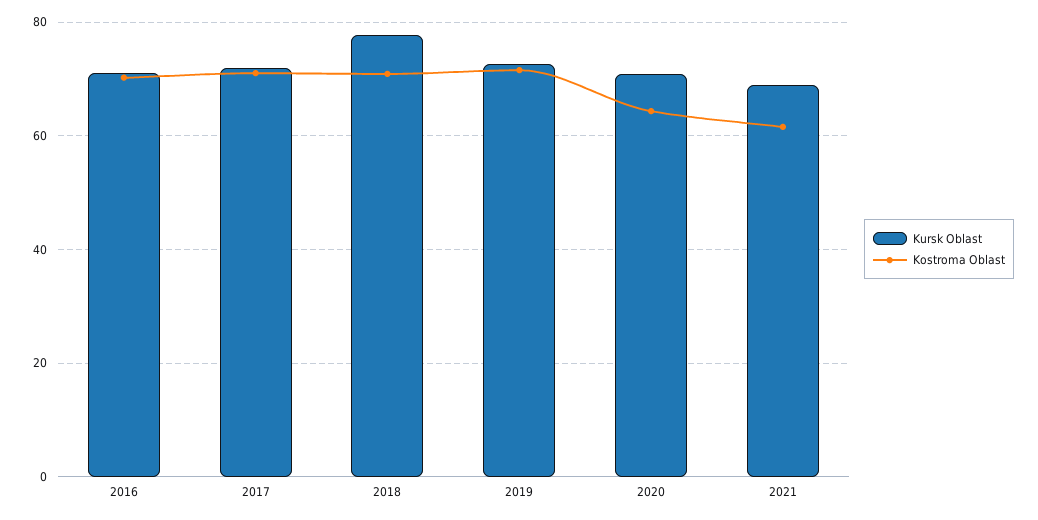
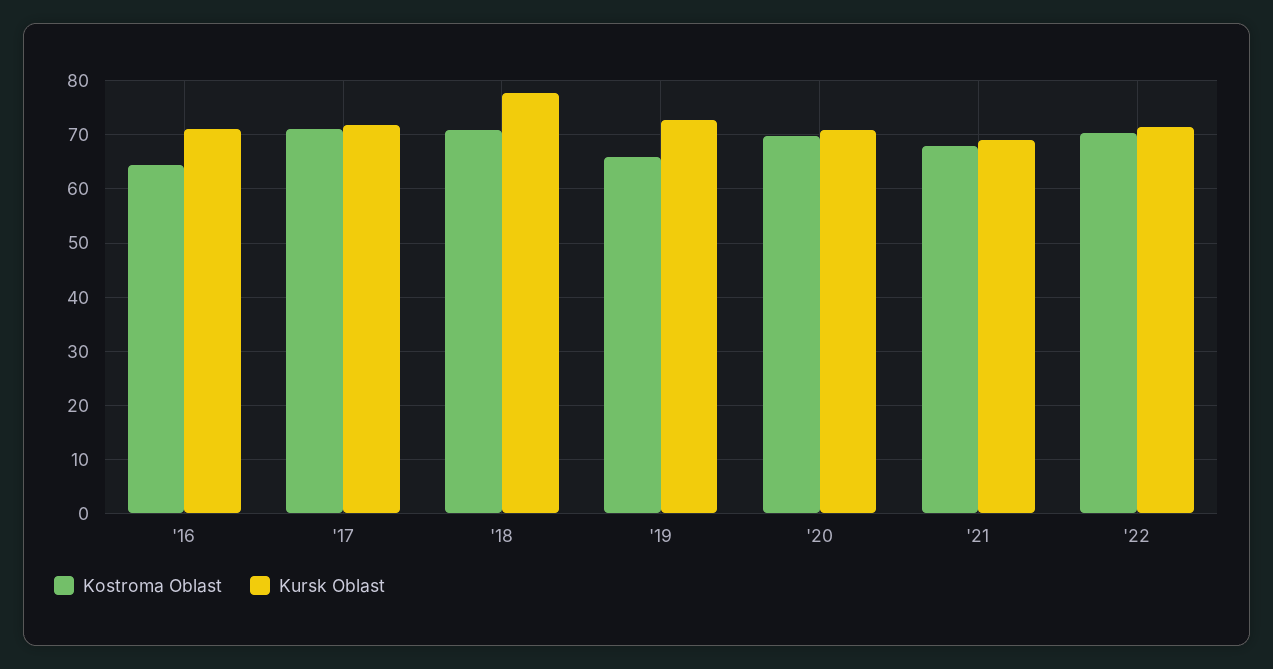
Kostroma Oblast, 2016: 70 -> 64
Kostroma Oblast, 2019: 72 -> 66
Kostroma Oblast, 2020: 64 -> 70
Kostroma Oblast, 2021: 62 -> 68
Kostroma Oblast, '22: none -> 70
Kursk Oblast, '22: none -> 72

